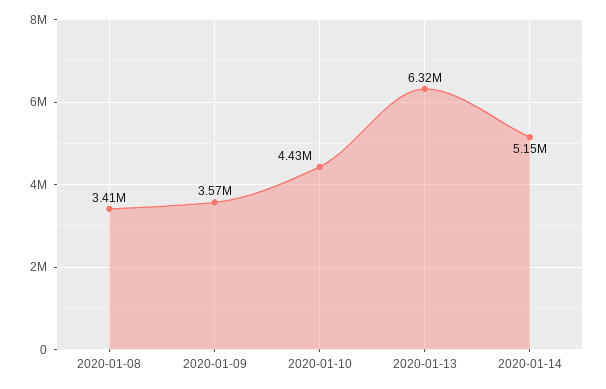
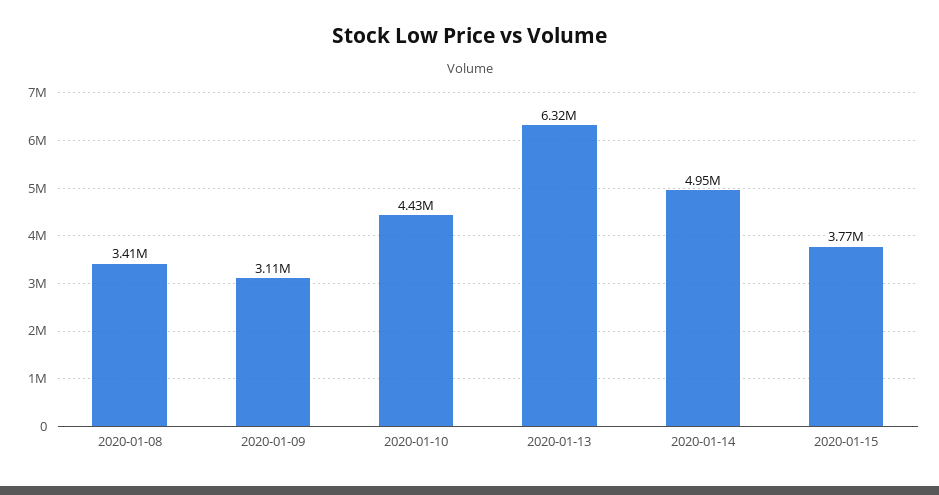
2020-01-09: 3570000 -> 3110000
2020-01-14: 5150000 -> 4950000
2020-01-15: none -> 3770000

